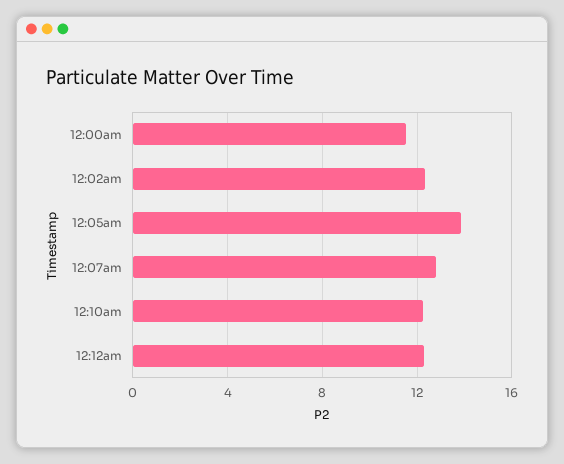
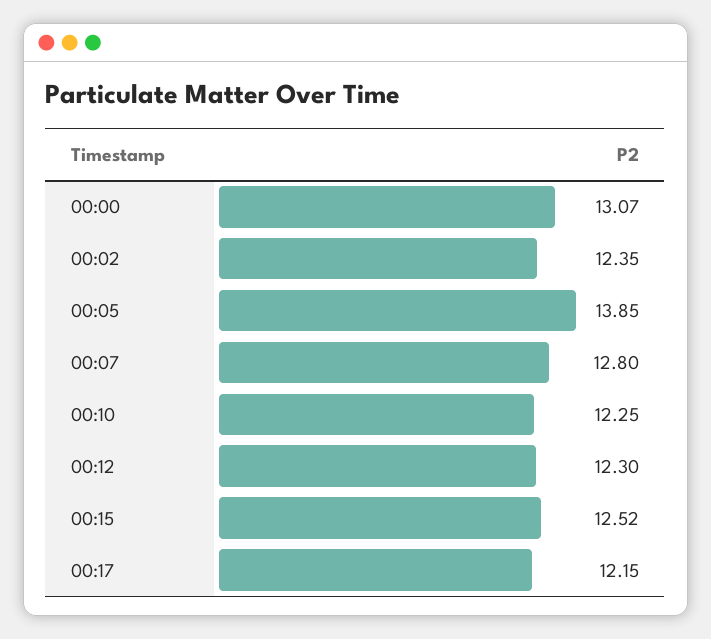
12:00am: 11.5 -> 13.07
00:15: none -> 12.52
00:17: none -> 12.15

